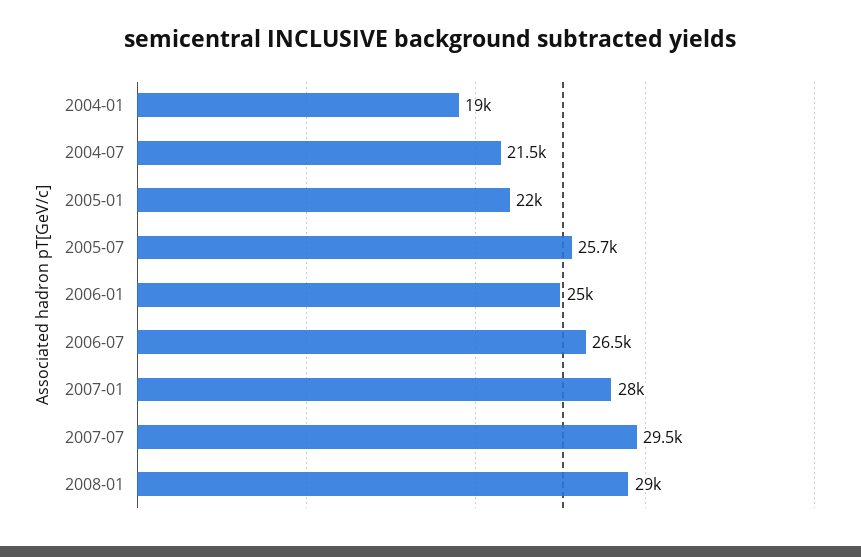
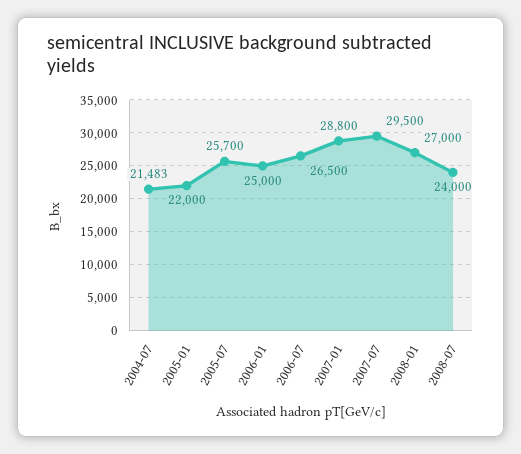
2004-01: 19000 -> none
2007-01: 28000 -> 28800
2008-01: 29000 -> 27000
2008-07: none -> 24000

